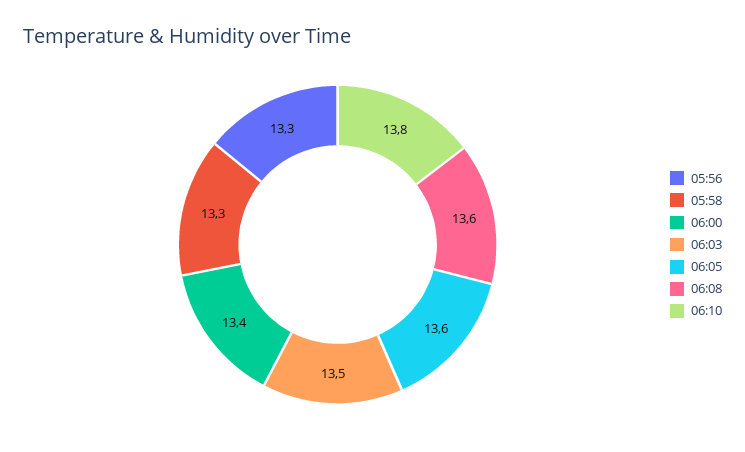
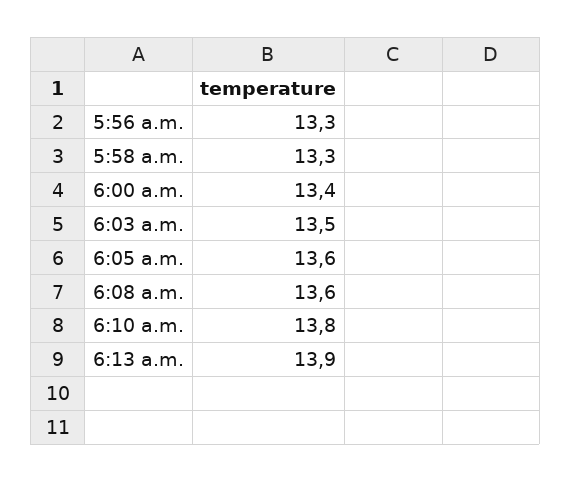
6:13 a.m.: none -> 13.9

